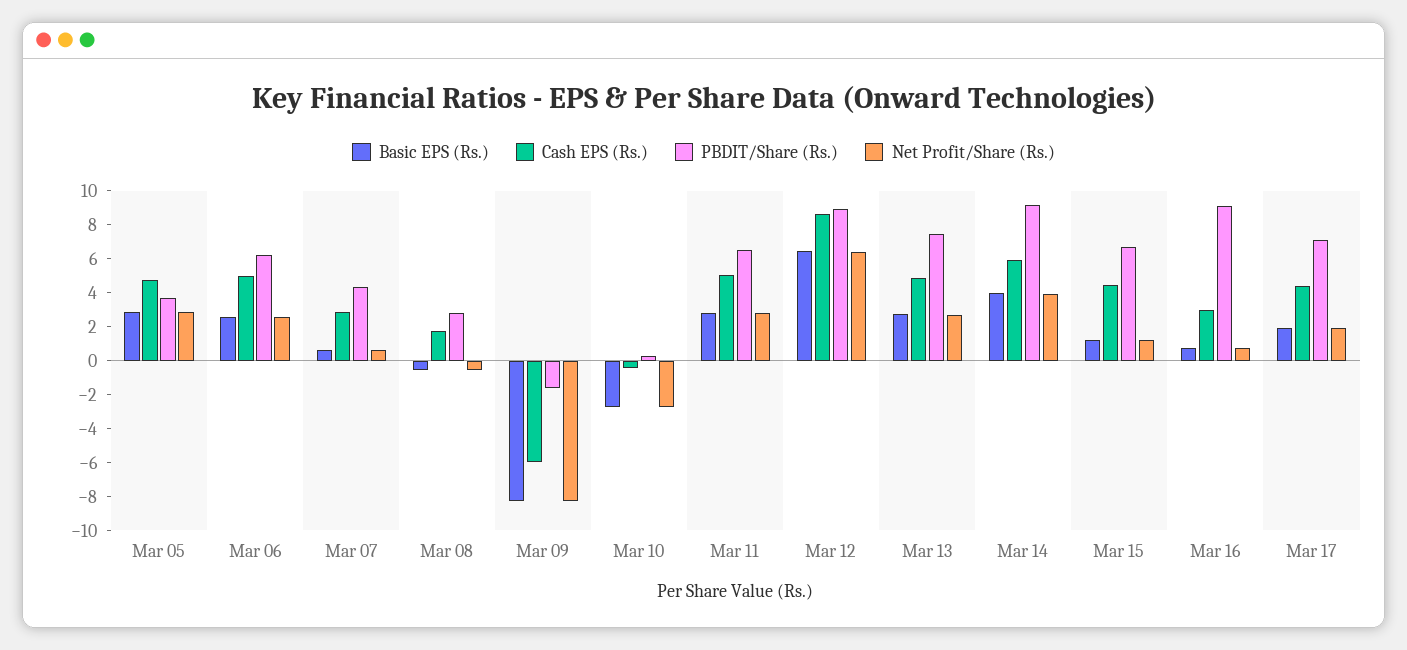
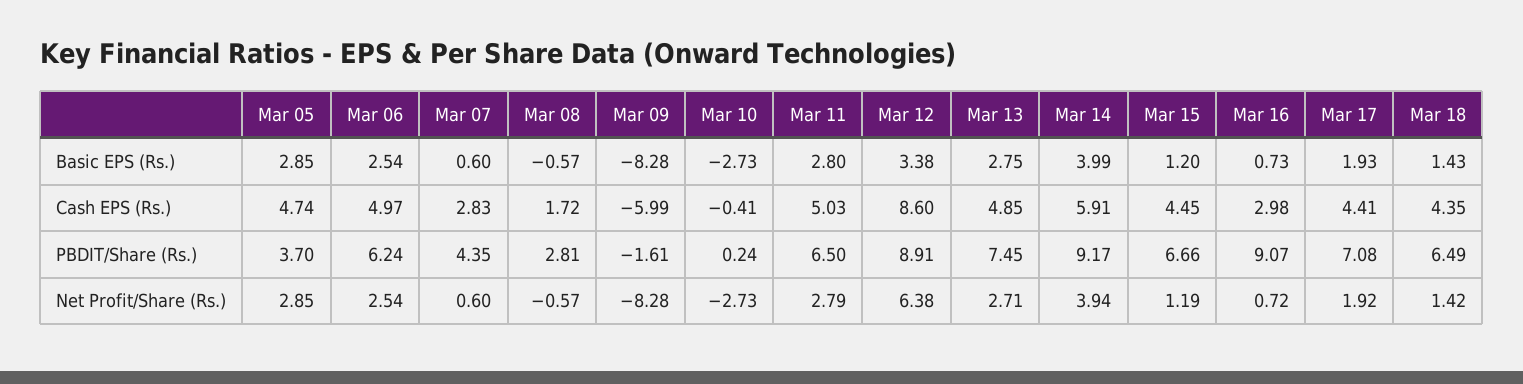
Basic EPS (Rs.), Mar 12: 6.5 -> 3.38
Basic EPS (Rs.), Mar 18: none -> 1.43
Cash EPS (Rs.), Mar 18: none -> 4.35
PBDIT/Share (Rs.), Mar 18: none -> 6.49
Net Profit/Share (Rs.), Mar 18: none -> 1.42

